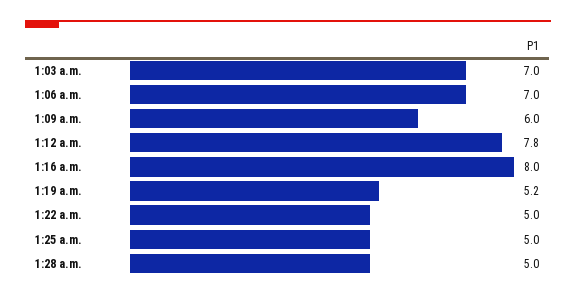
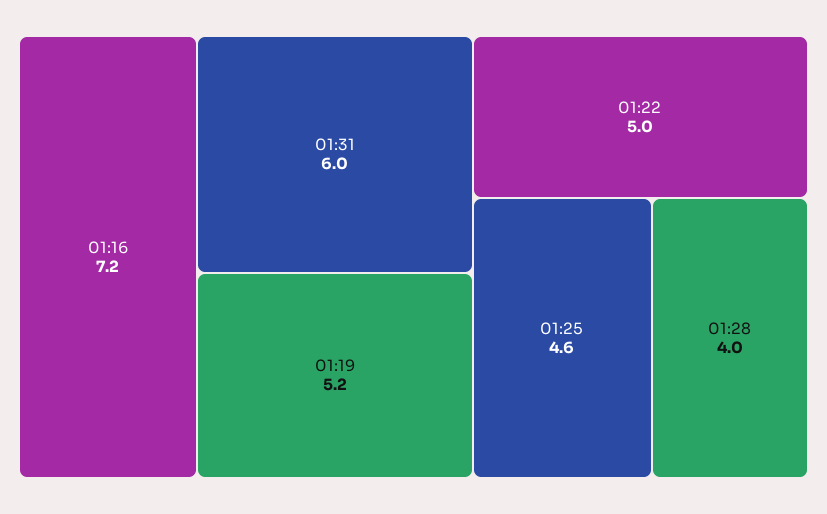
1:03 a.m.: 7 -> none
1:06 a.m.: 7 -> none
1:09 a.m.: 6 -> none
1:12 a.m.: 7.8 -> none
1:16 a.m.: 8 -> 7.2
1:25 a.m.: 5 -> 4.6
1:28 a.m.: 5 -> 4
01:31: none -> 6

